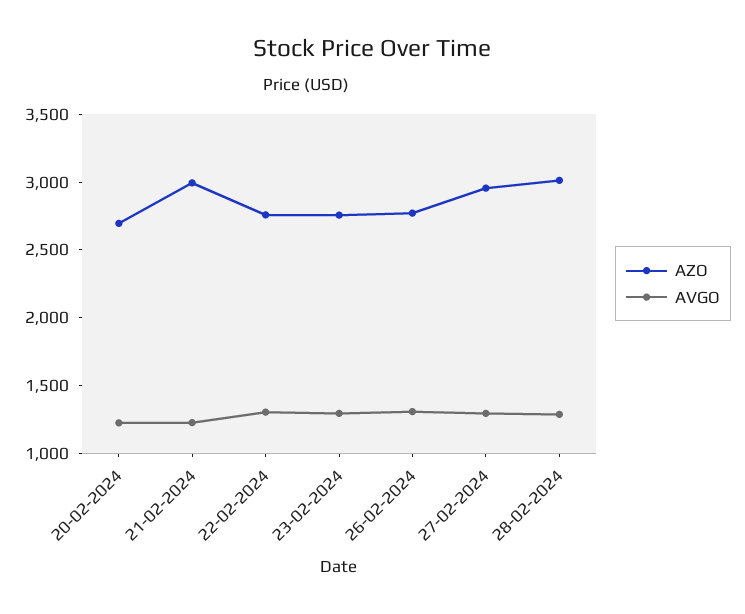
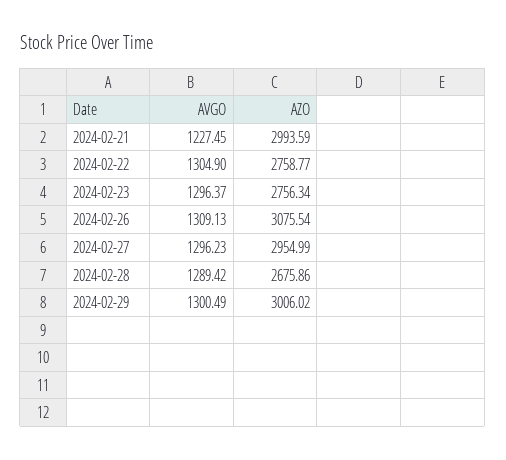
AZO, 20-02-2024: 2700 -> none
AVGO, 20-02-2024: 1200 -> none
AZO, 26-02-2024: 2800 -> 3075.54
AZO, 28-02-2024: 3000 -> 2675.86
AVGO, 2024-02-29: none -> 1300.49
AZO, 2024-02-29: none -> 3006.02

